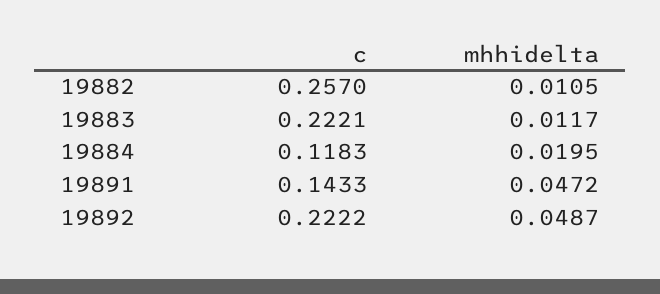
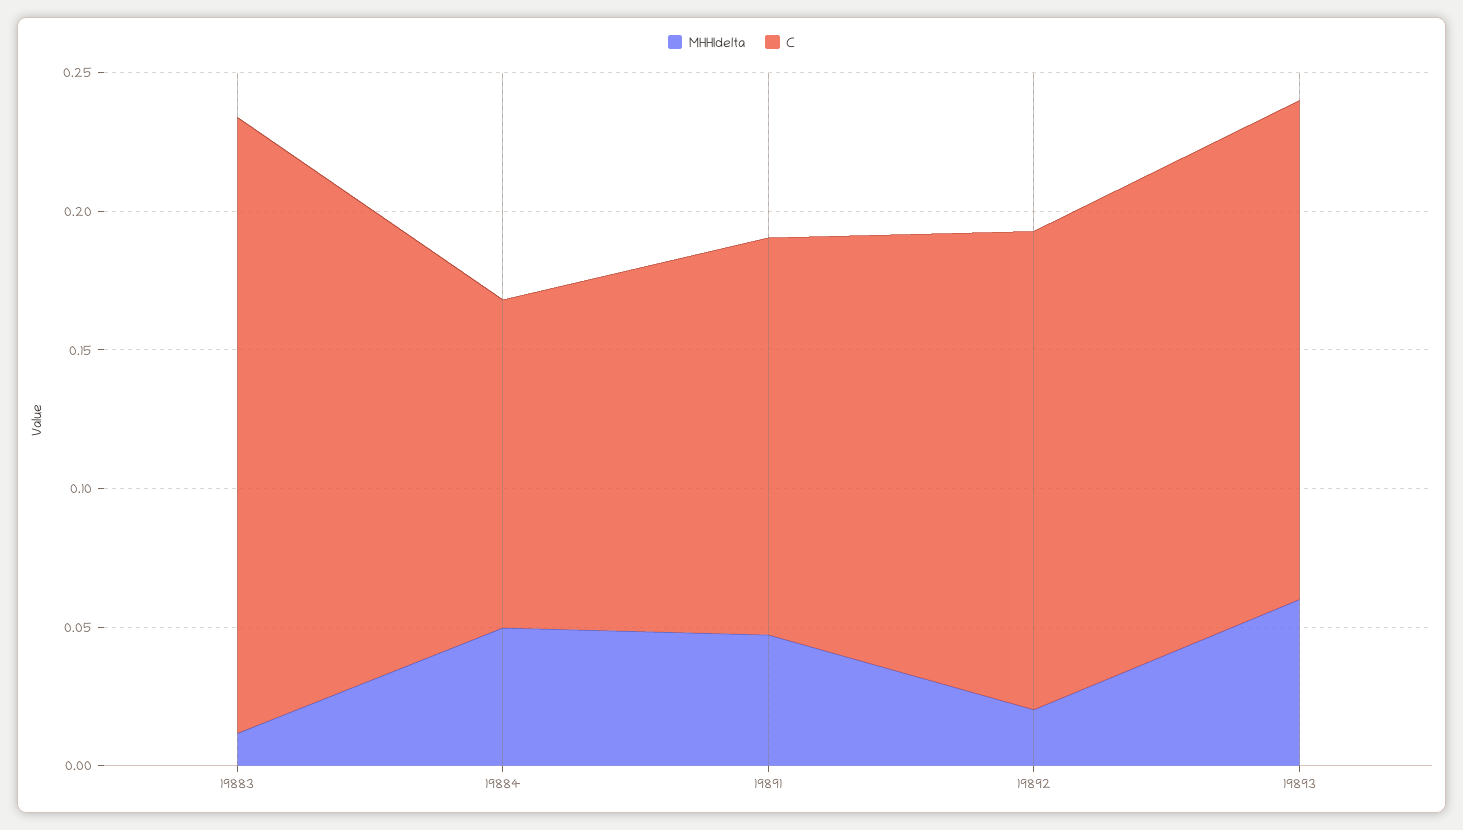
c, 19882: 0.257 -> none
mhhidelta, 19882: 0.0105 -> none
mhhidelta, 19884: 0.0195 -> 0.05
c, 19892: 0.2222 -> 0.17
mhhidelta, 19892: 0.0487 -> 0.02
mhhidelta, 19893: none -> 0.06
c, 19893: none -> 0.18

